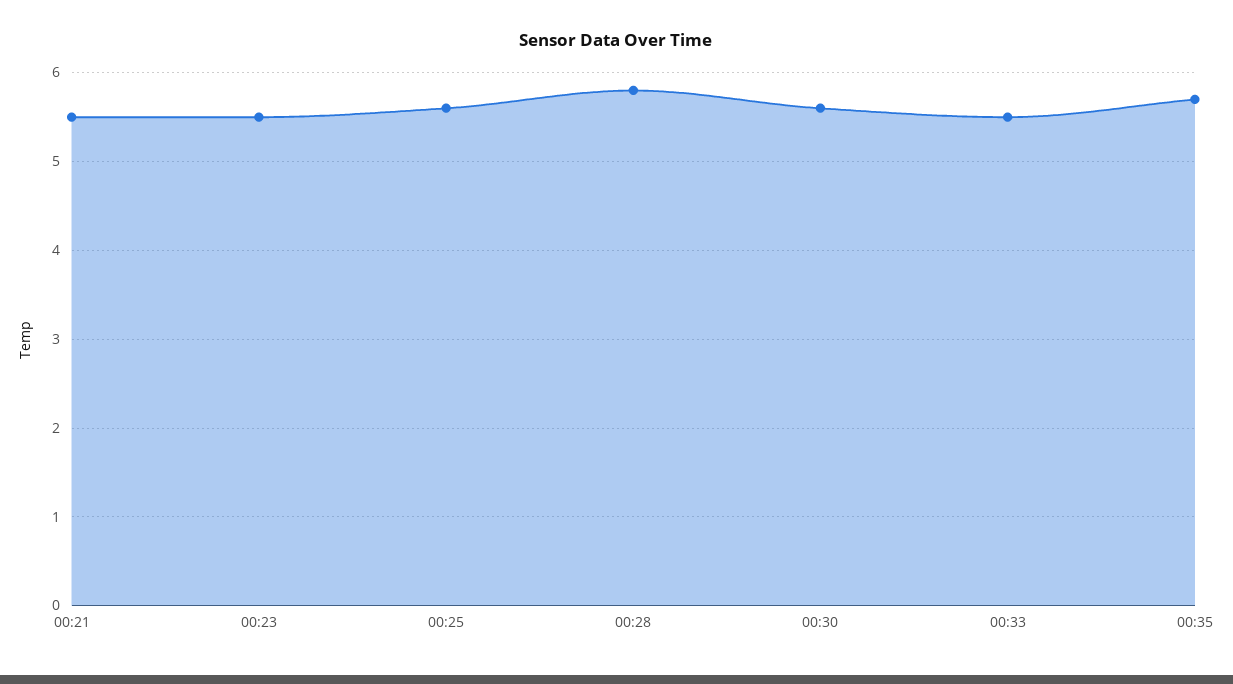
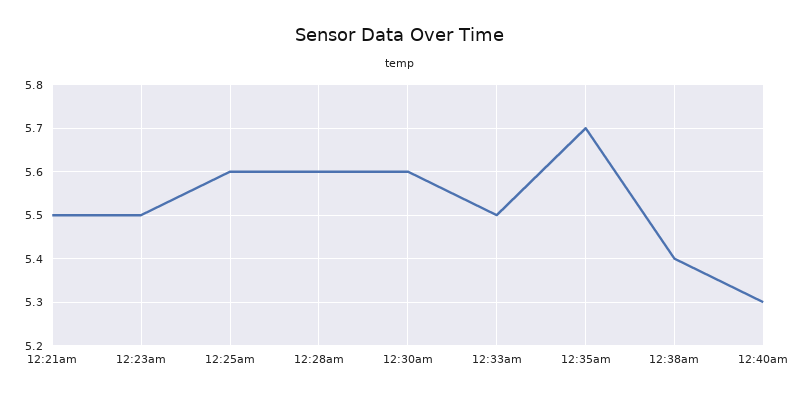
00:28: 5.8 -> 5.6
12:38am: none -> 5.4
12:40am: none -> 5.3

